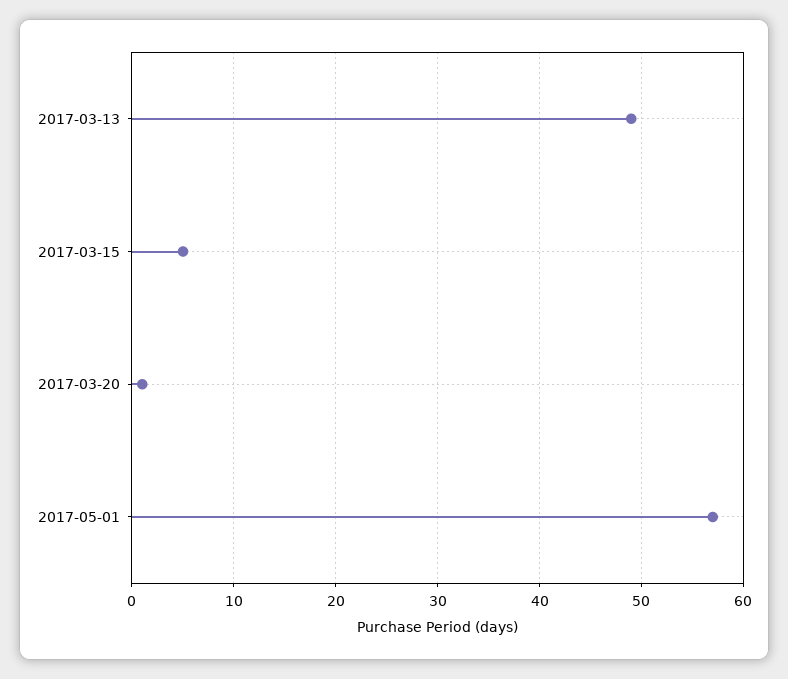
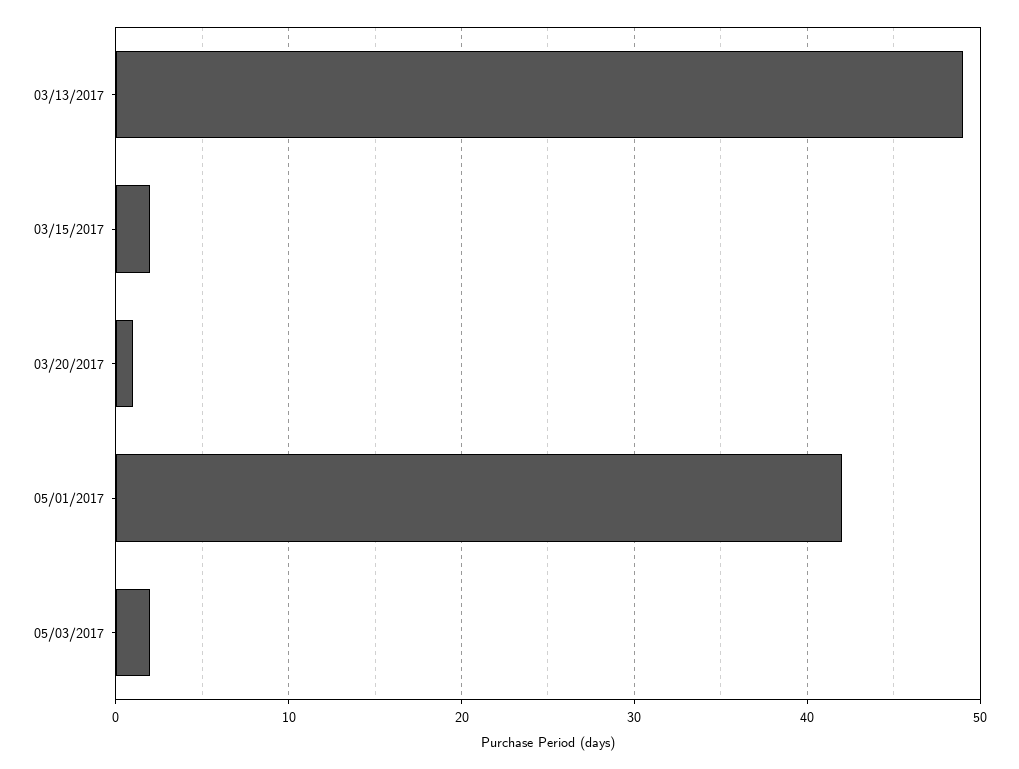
2017-03-15: 5 -> 2
2017-05-01: 57 -> 42
05/03/2017: none -> 2

